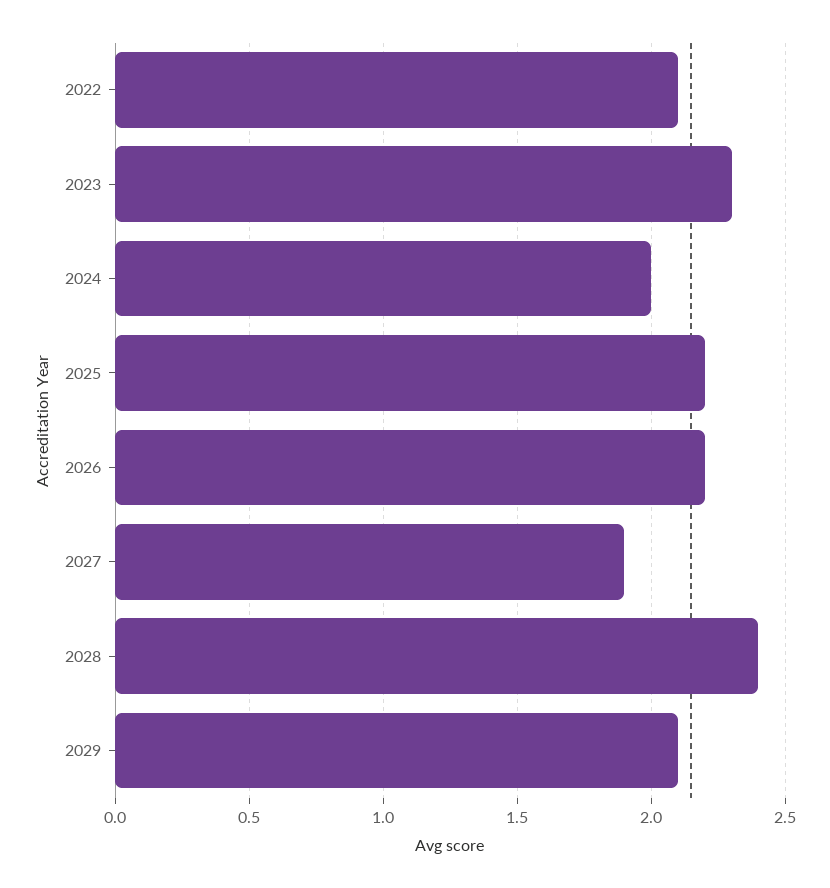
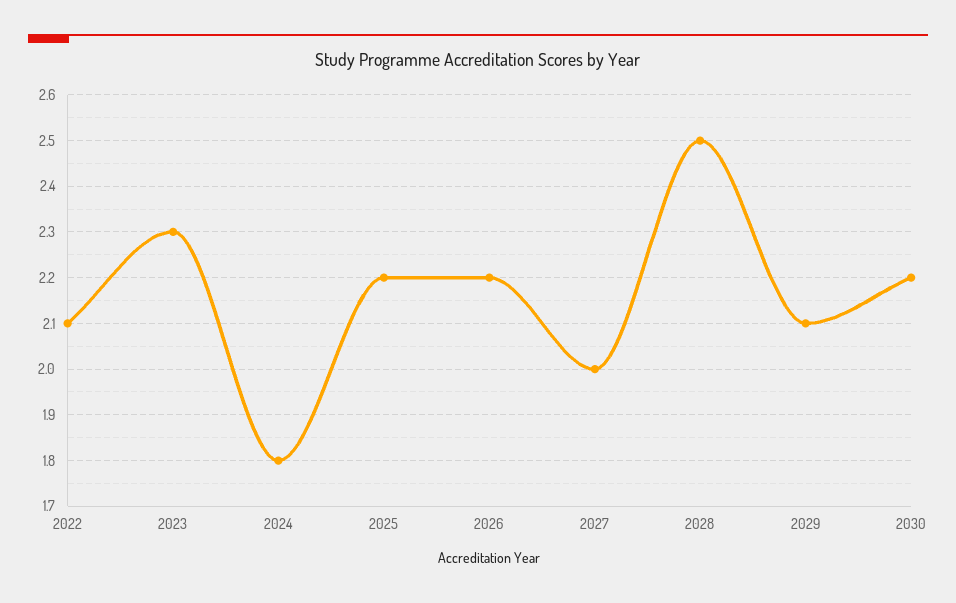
2024: 2 -> 1.8
2027: 1.9 -> 2
2028: 2.4 -> 2.5
2030: none -> 2.2

